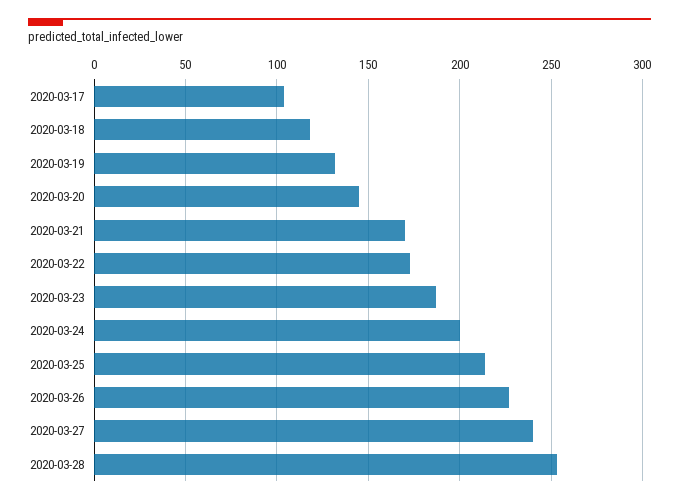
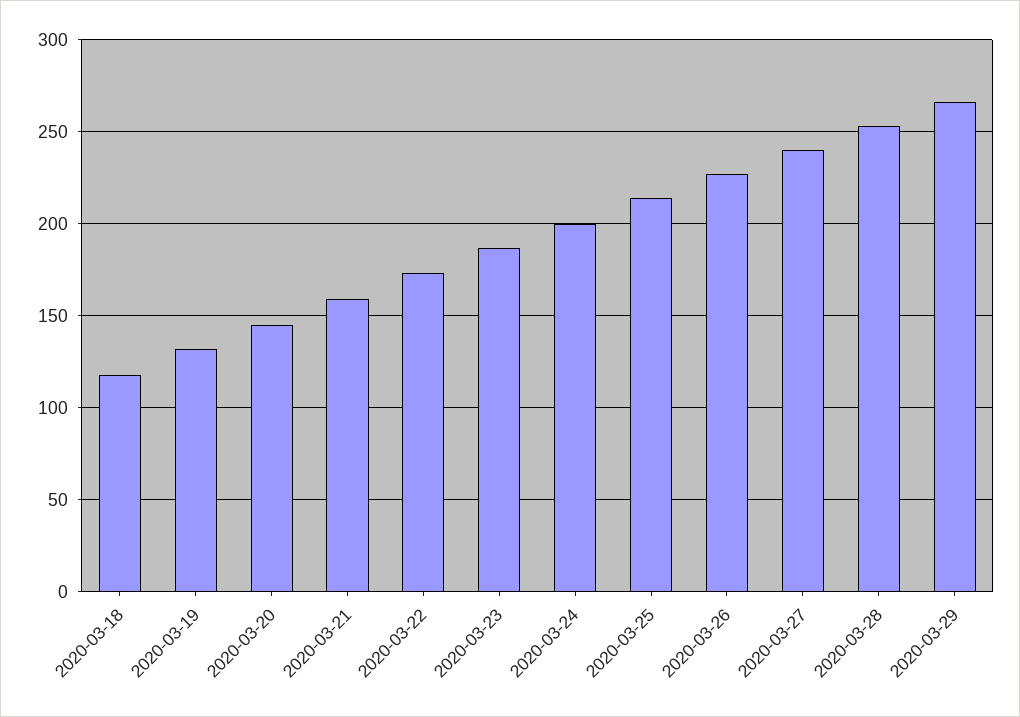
2020-03-17: 105 -> none
2020-03-21: 170 -> 160
2020-03-29: none -> 265

